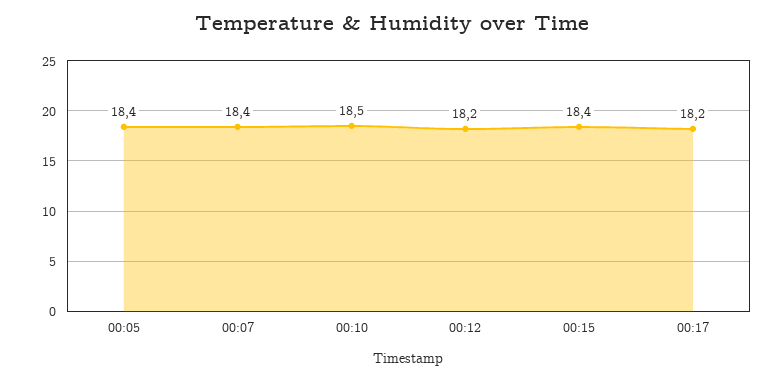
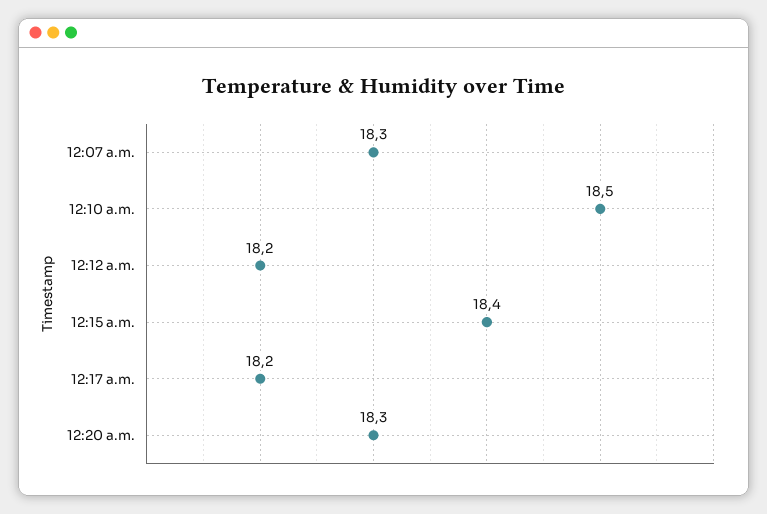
00:05: 18.4 -> none
00:07: 18.4 -> 18.3
12:20 a.m.: none -> 18.3

